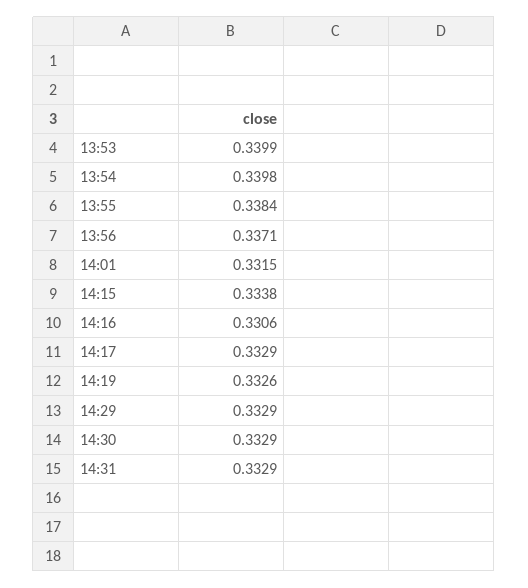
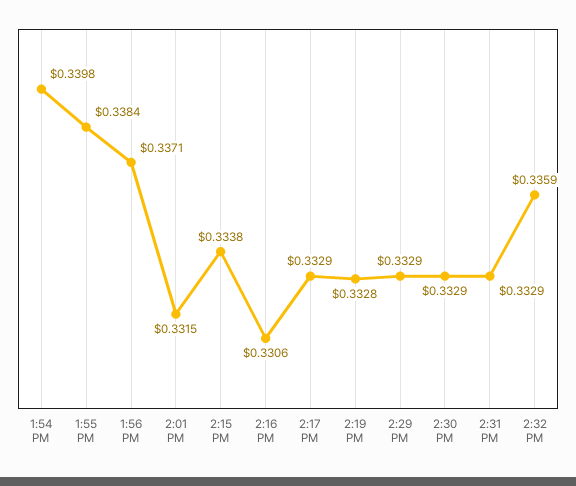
13:53: 0.3399 -> none
14:19: 0.3326 -> 0.3328
2:32 PM: none -> 0.3359

